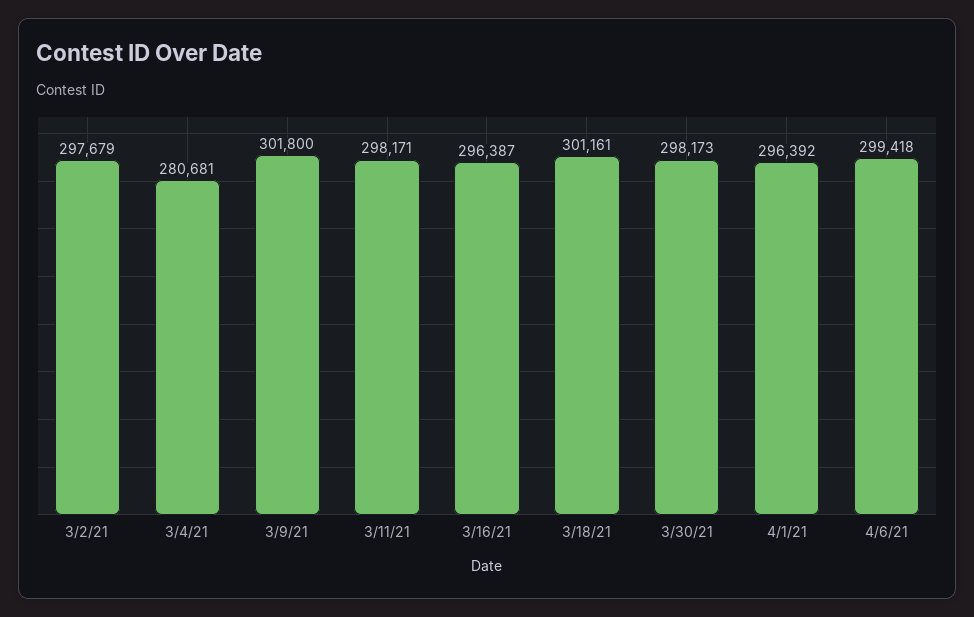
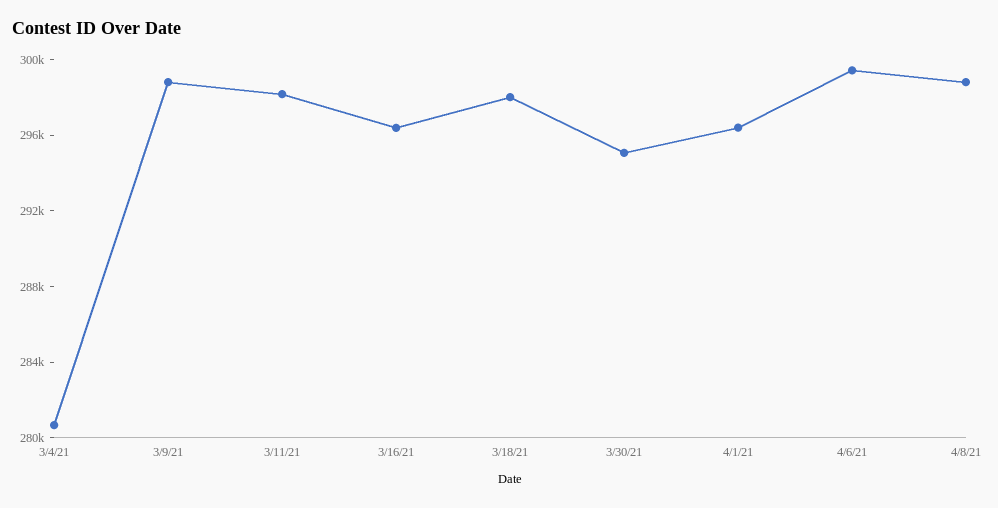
3/2/21: 297679 -> none
3/9/21: 301800 -> 299000
3/18/21: 301161 -> 298000
3/30/21: 298173 -> 295000
4/8/21: none -> 299000

